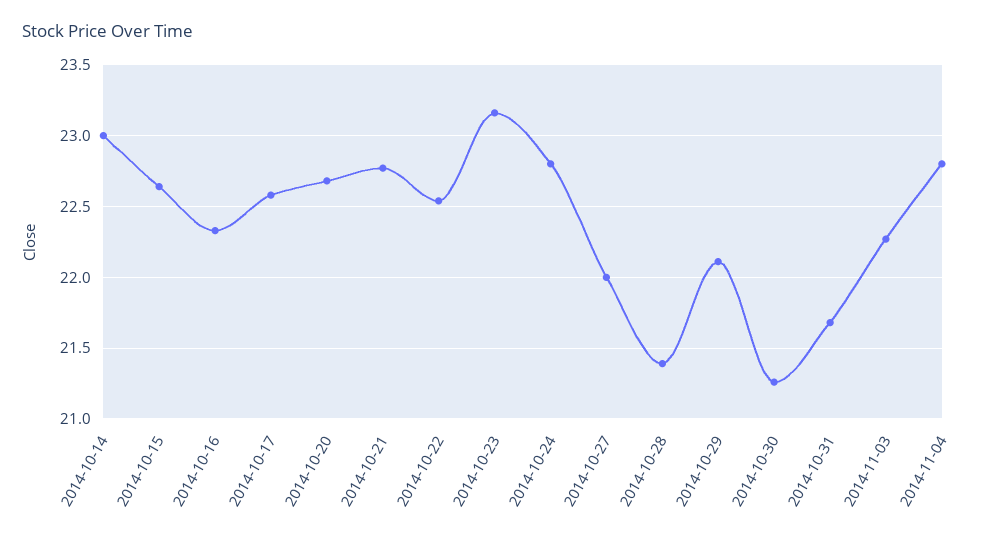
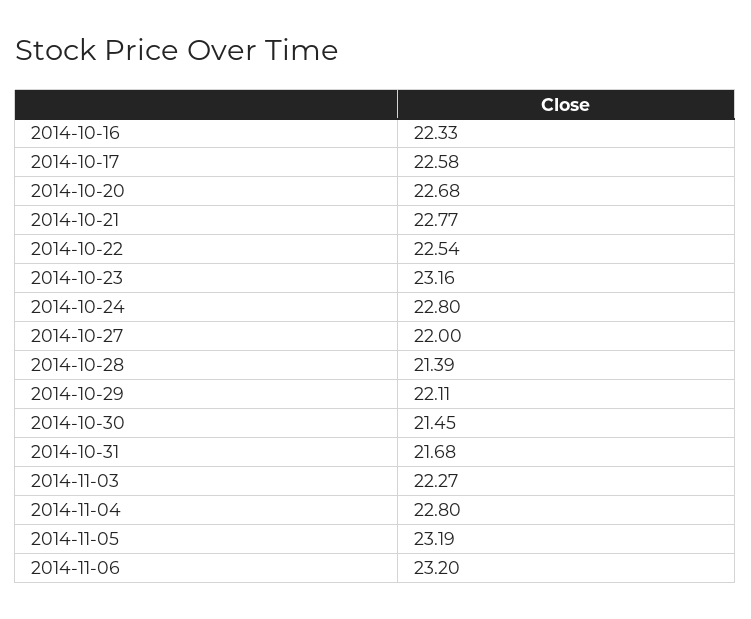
2014-10-14: 23 -> none
2014-10-15: 22.65 -> none
2014-10-30: 21.25 -> 21.45
2014-11-05: none -> 23.19
2014-11-06: none -> 23.2

